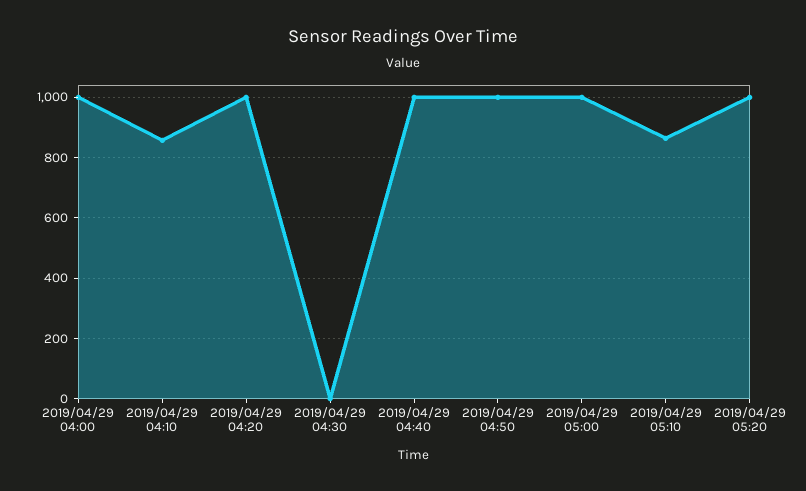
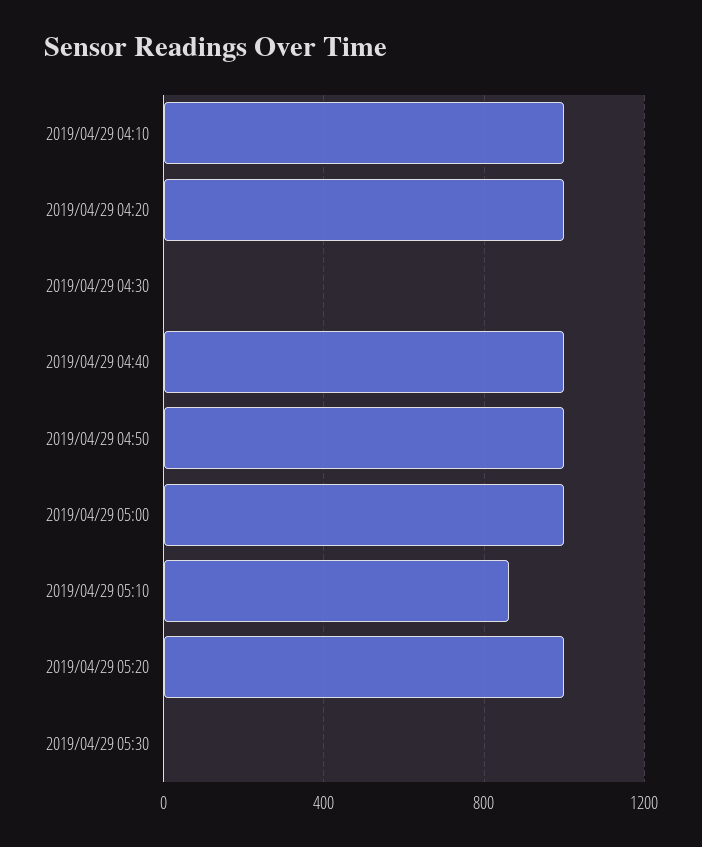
2019/04/29 04:00: 1000 -> none
2019/04/29 04:10: 860 -> 1000
2019/04/29 05:30: none -> 0

